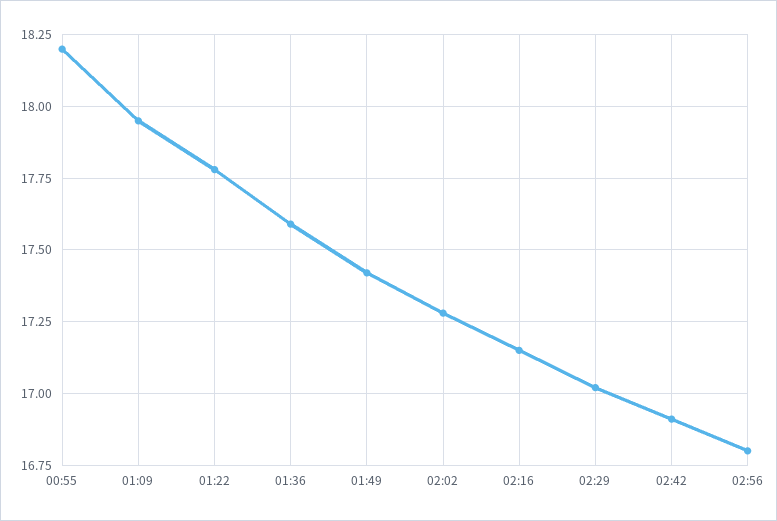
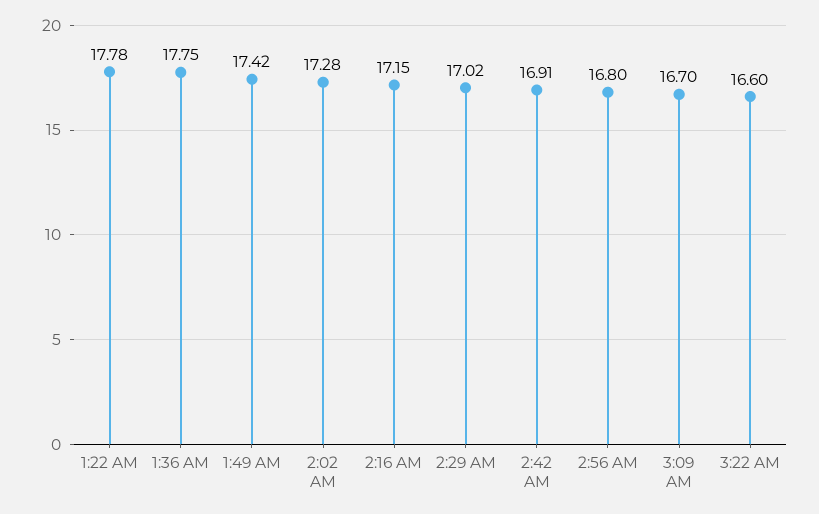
00:55: 18.2 -> none
01:09: 17.95 -> none
01:36: 17.6 -> 17.75
3:09 AM: none -> 16.7
3:22 AM: none -> 16.6

